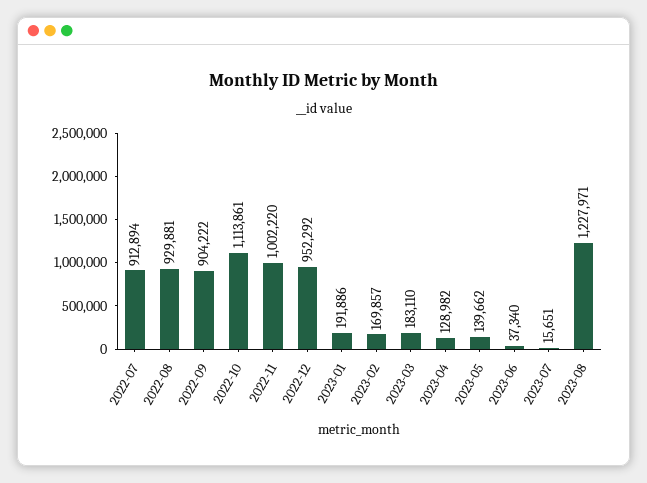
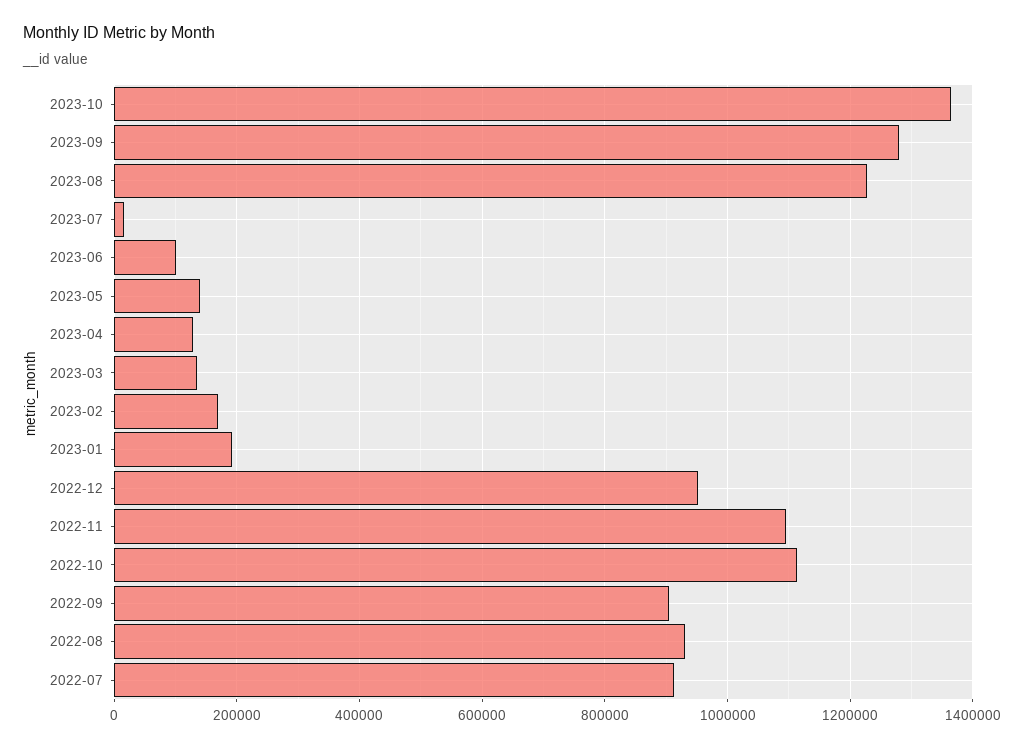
2022-11: 1002220 -> 1100000
2023-03: 183110 -> 140000
2023-06: 37340 -> 100000
2023-10: none -> 1360000
2023-09: none -> 1280000

